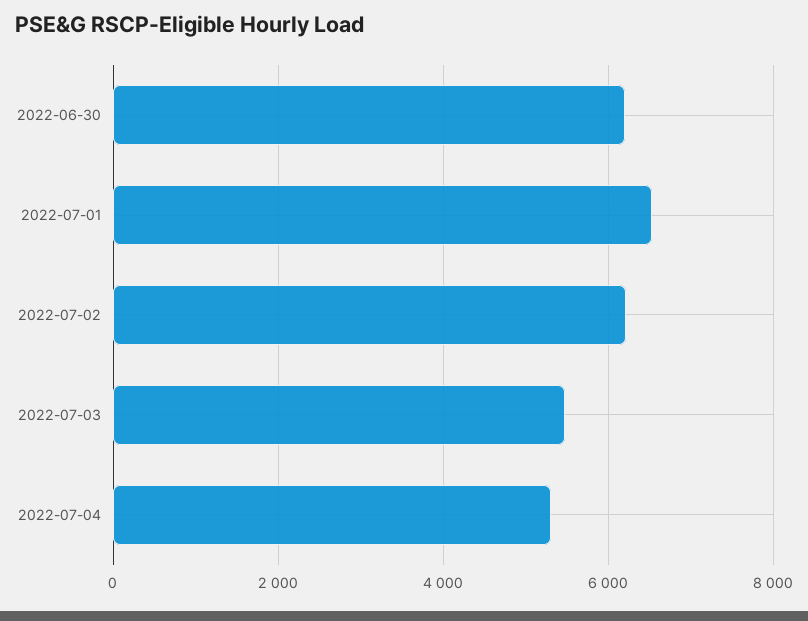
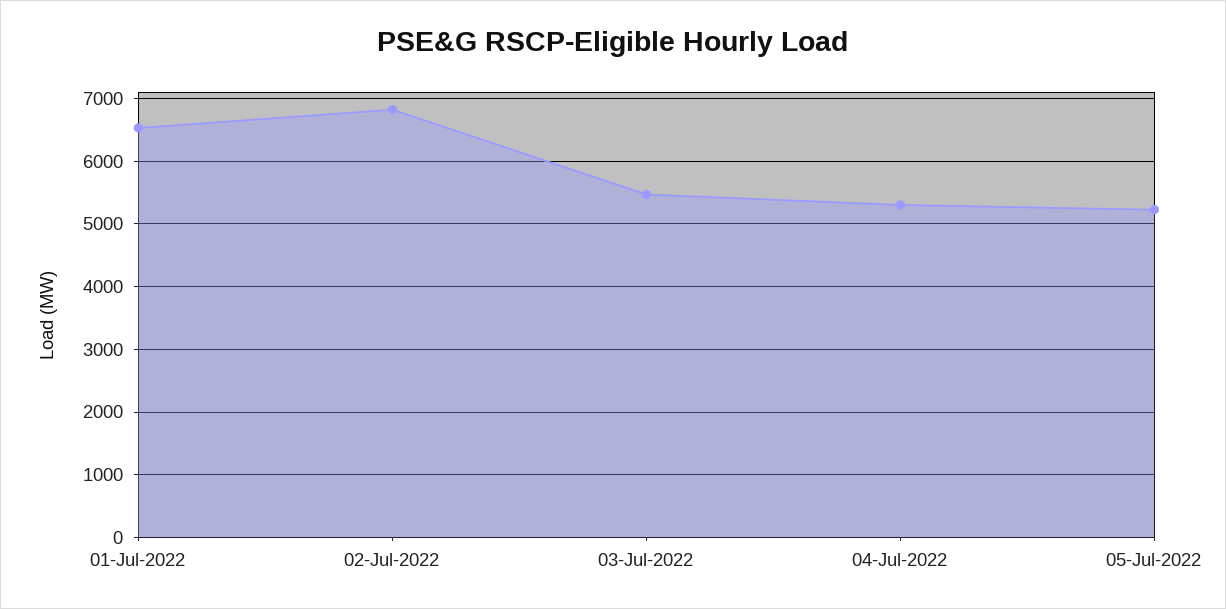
2022-06-30: 6200 -> none
2022-07-02: 6200 -> 6800
05-Jul-2022: none -> 5200

